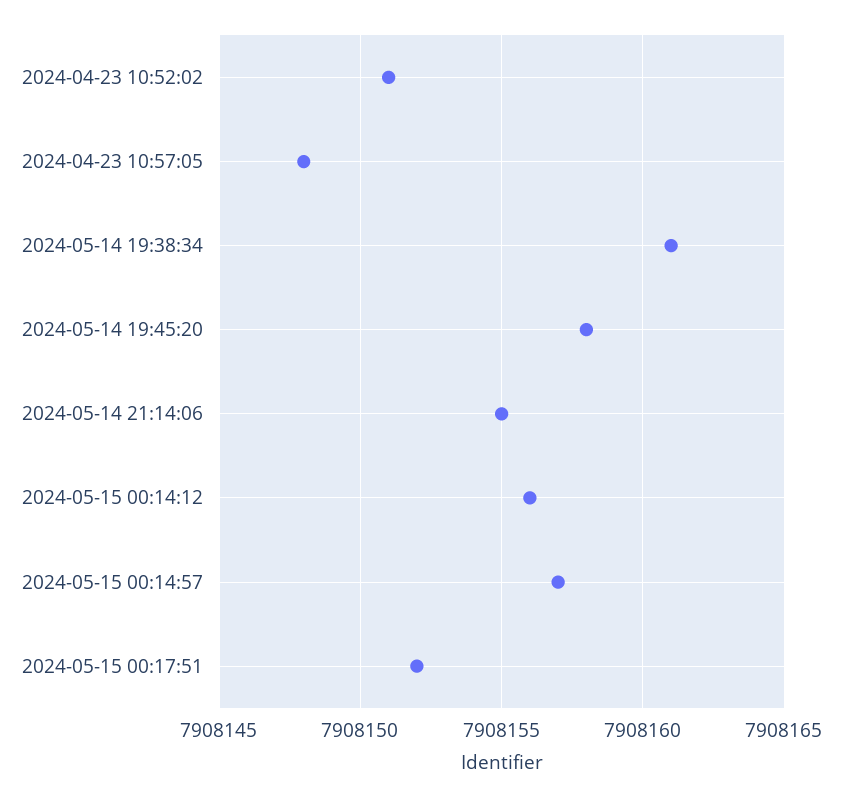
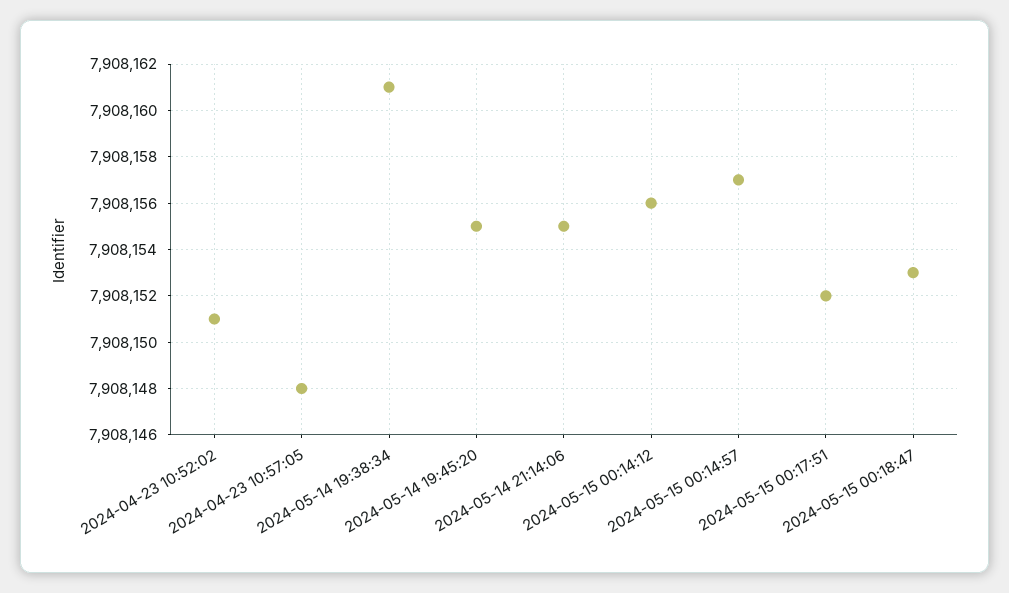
2024-05-14 19:45:20: 7908158 -> 7908155
2024-05-15 00:18:47: none -> 7908153

